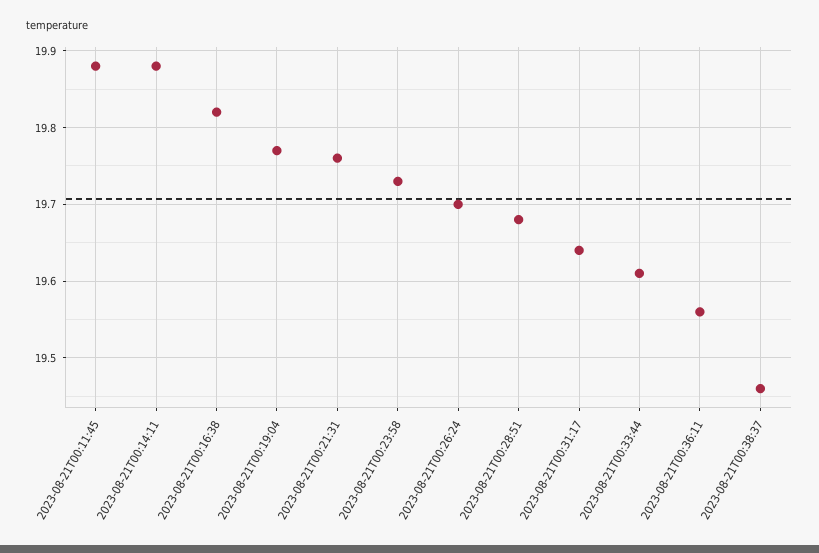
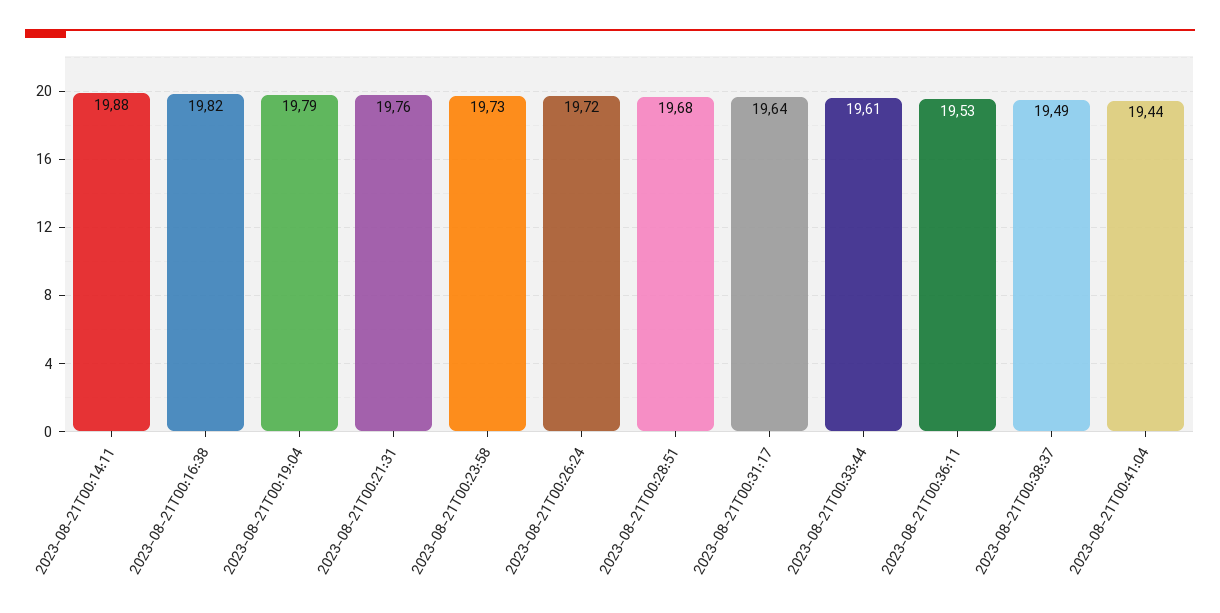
2023-08-21T00:11:45: 19.88 -> none
2023-08-21T00:19:04: 19.77 -> 19.79
2023-08-21T00:26:24: 19.7 -> 19.72
2023-08-21T00:36:11: 19.56 -> 19.53
2023-08-21T00:38:37: 19.46 -> 19.49
2023-08-21T00:41:04: none -> 19.44

